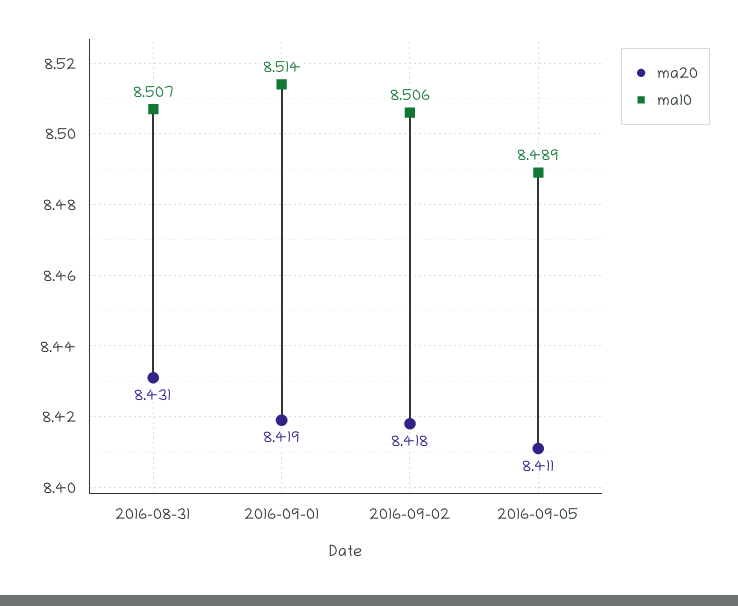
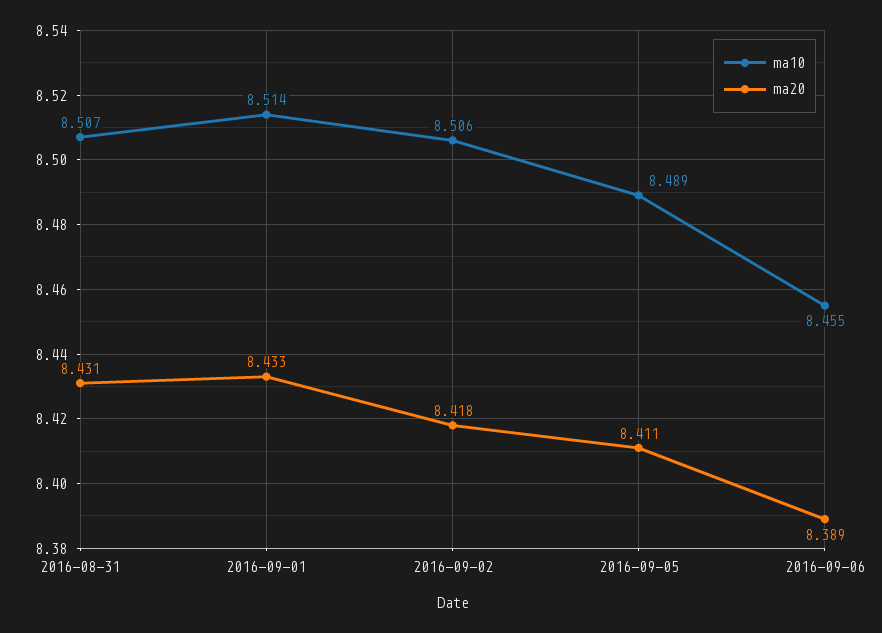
ma20, 2016-09-01: 8.419 -> 8.433
ma10, 2016-09-06: none -> 8.455
ma20, 2016-09-06: none -> 8.389

